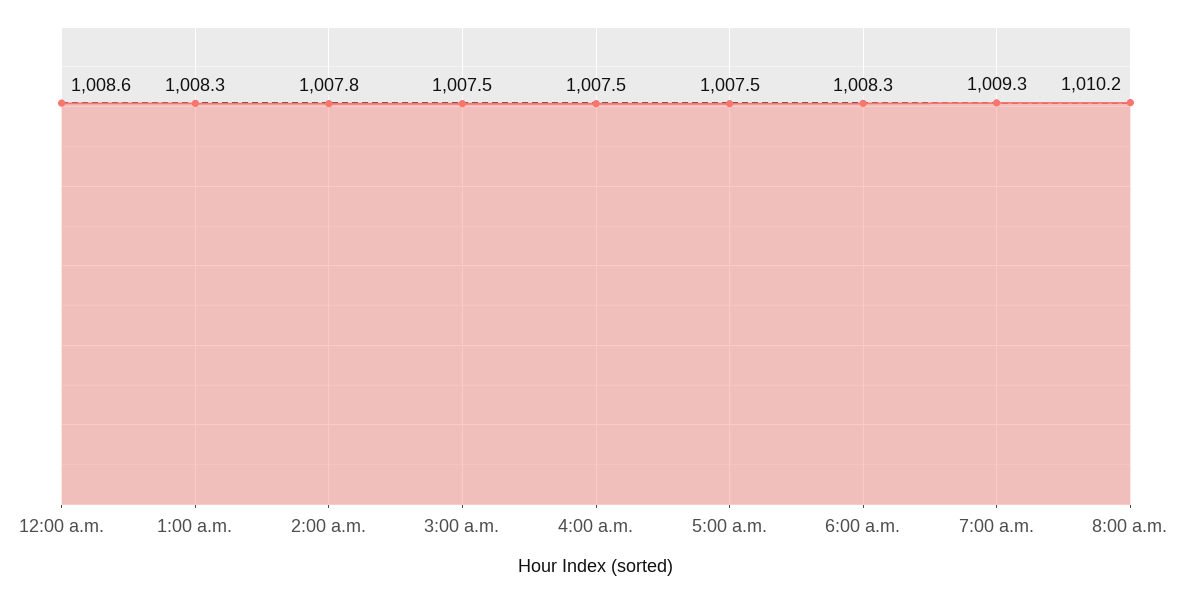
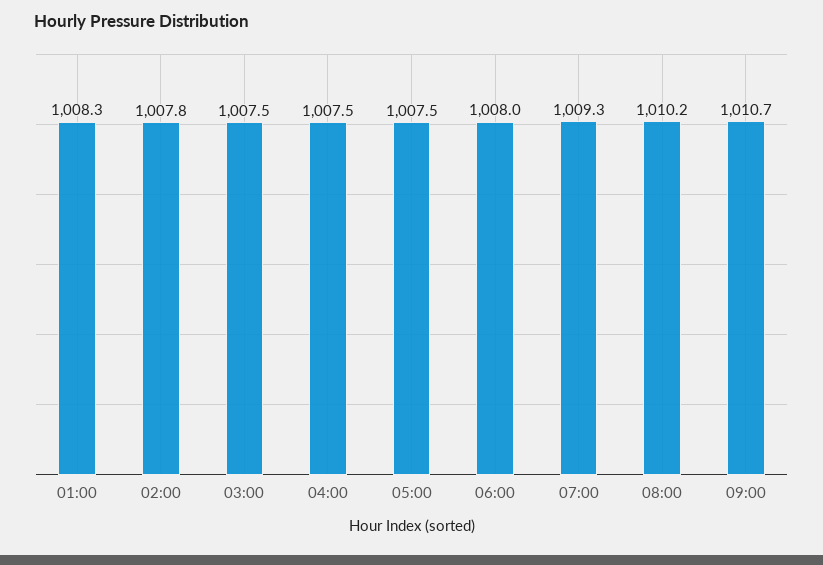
12:00 a.m.: 1008.6 -> none
6:00 a.m.: 1008.3 -> 1008
09:00: none -> 1010.7

